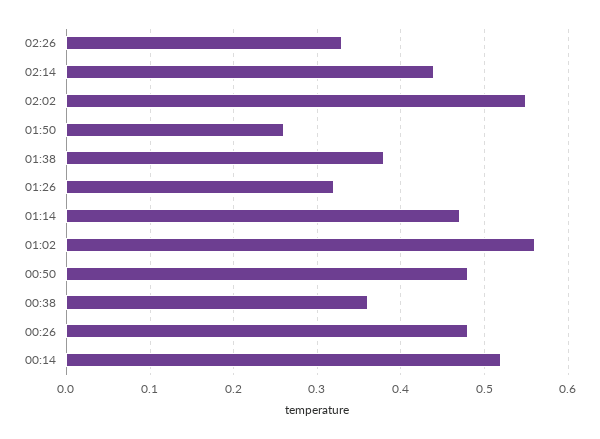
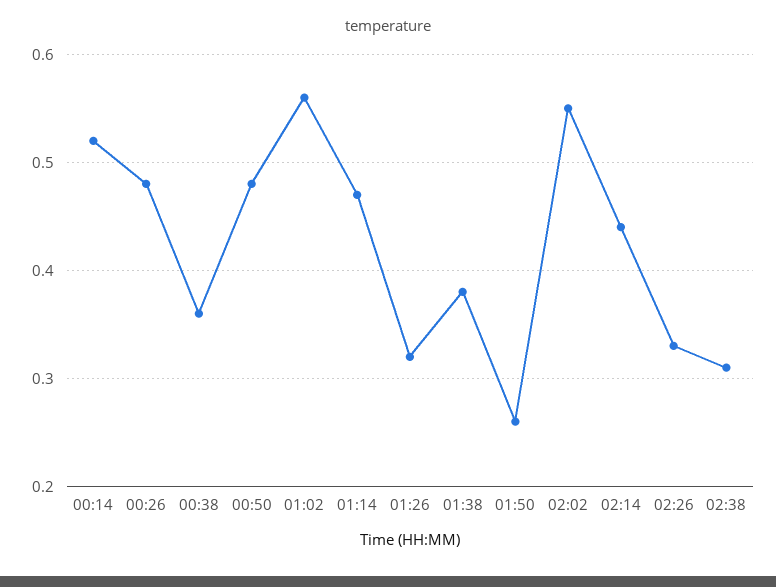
02:38: none -> 0.31

